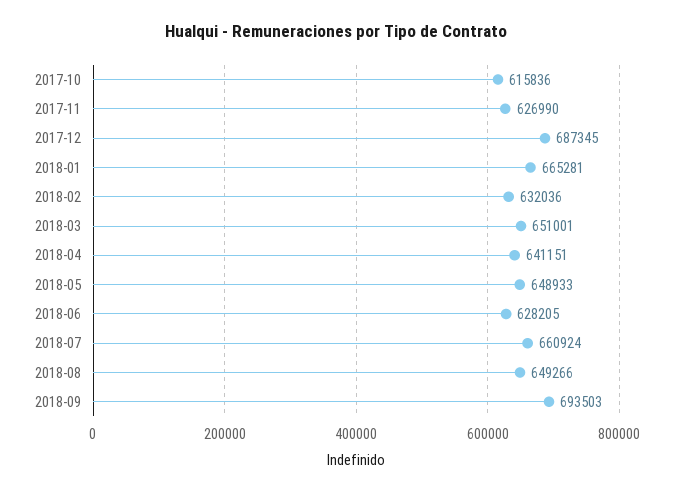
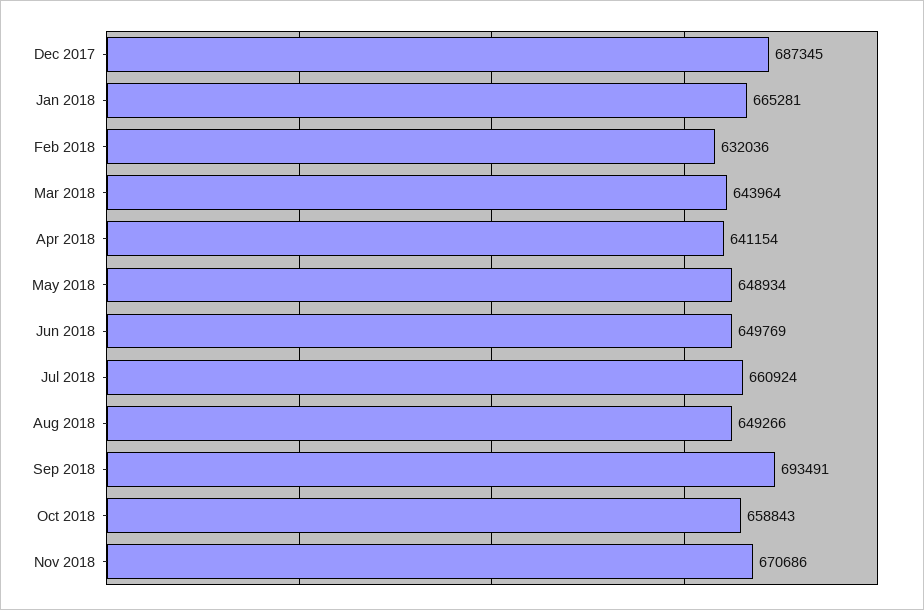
2017-10: 615836 -> none
2017-11: 626990 -> none
2018-03: 651001 -> 643964
2018-04: 641151 -> 641154
2018-05: 648933 -> 648934
2018-06: 628205 -> 649769
2018-09: 693503 -> 693491
Oct 2018: none -> 658843
Nov 2018: none -> 670686

